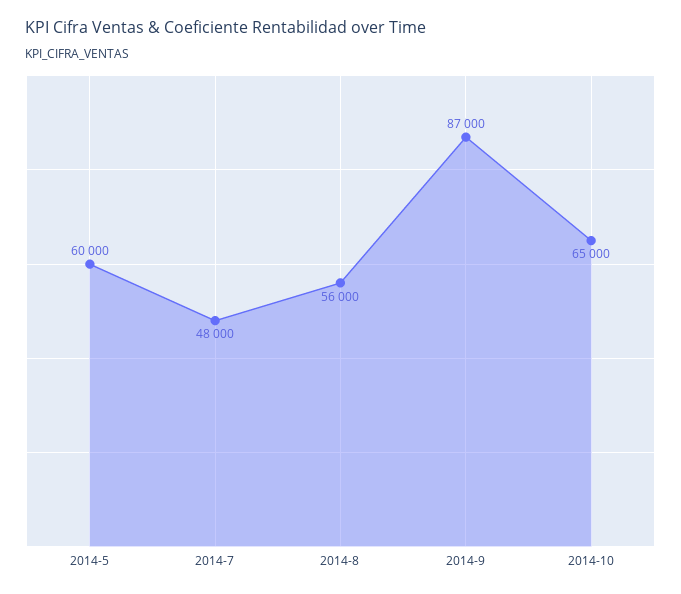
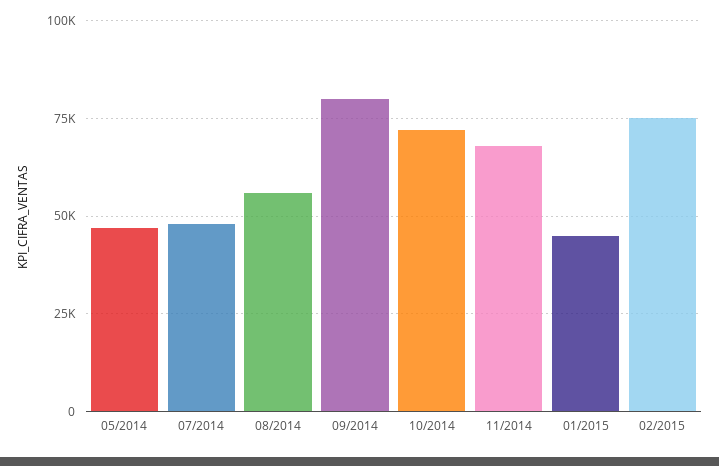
2014-5: 60000 -> 47500
2014-9: 87000 -> 80000
2014-10: 65000 -> 72500
11/2014: none -> 67500
01/2015: none -> 45000
02/2015: none -> 75000

